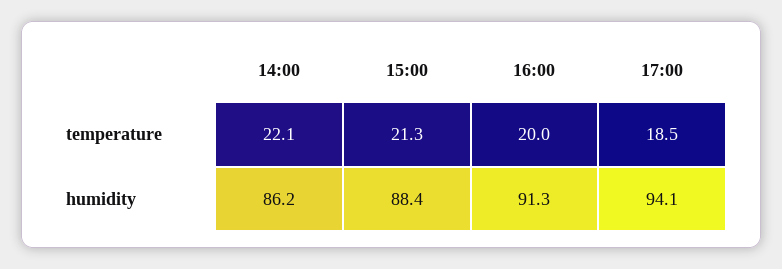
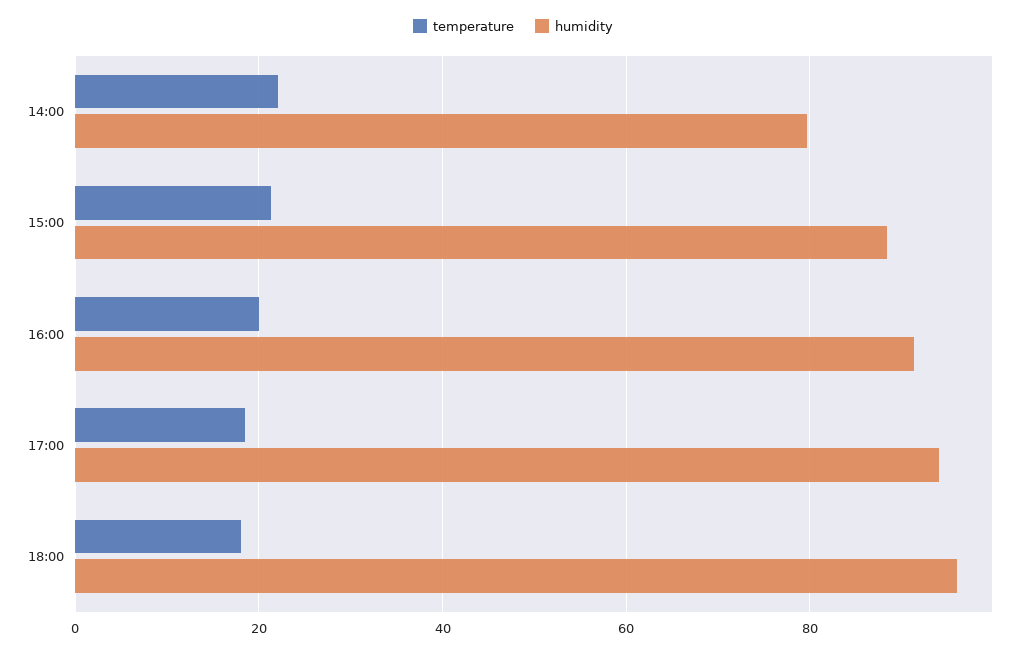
humidity, 14:00: 86.2 -> 80
temperature, 18:00: none -> 18
humidity, 18:00: none -> 96

